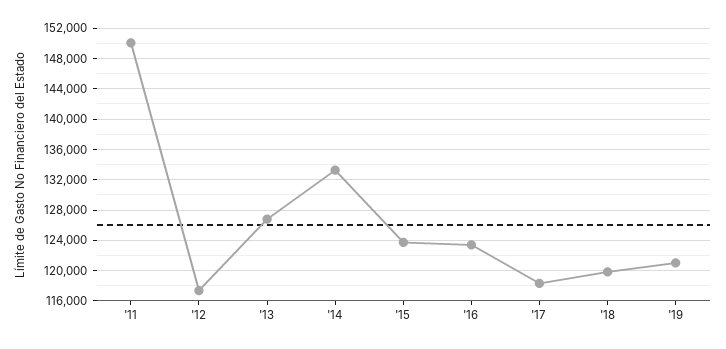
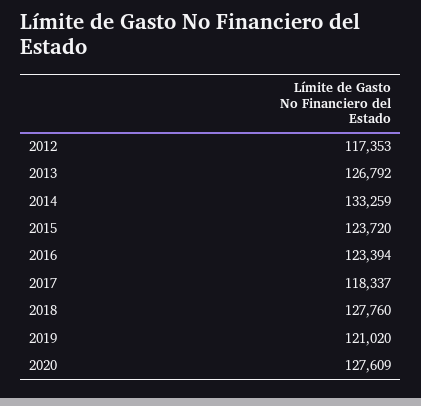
'11: 150000 -> none
'18: 120000 -> 127760
2020: none -> 127609

